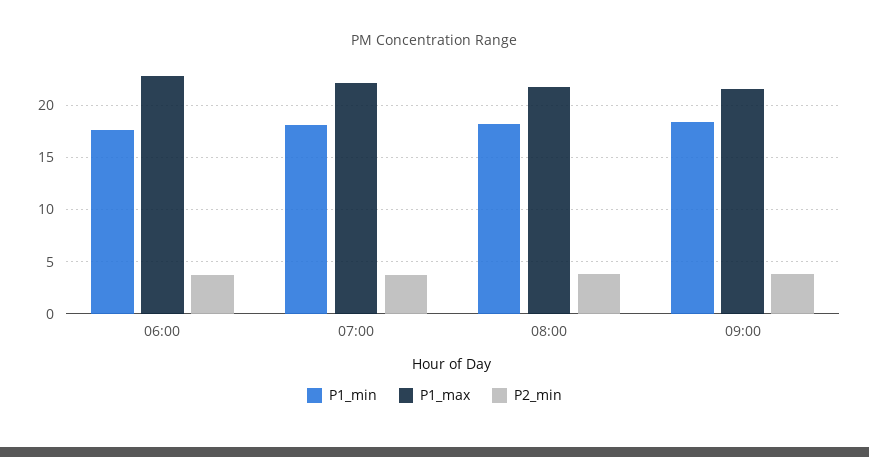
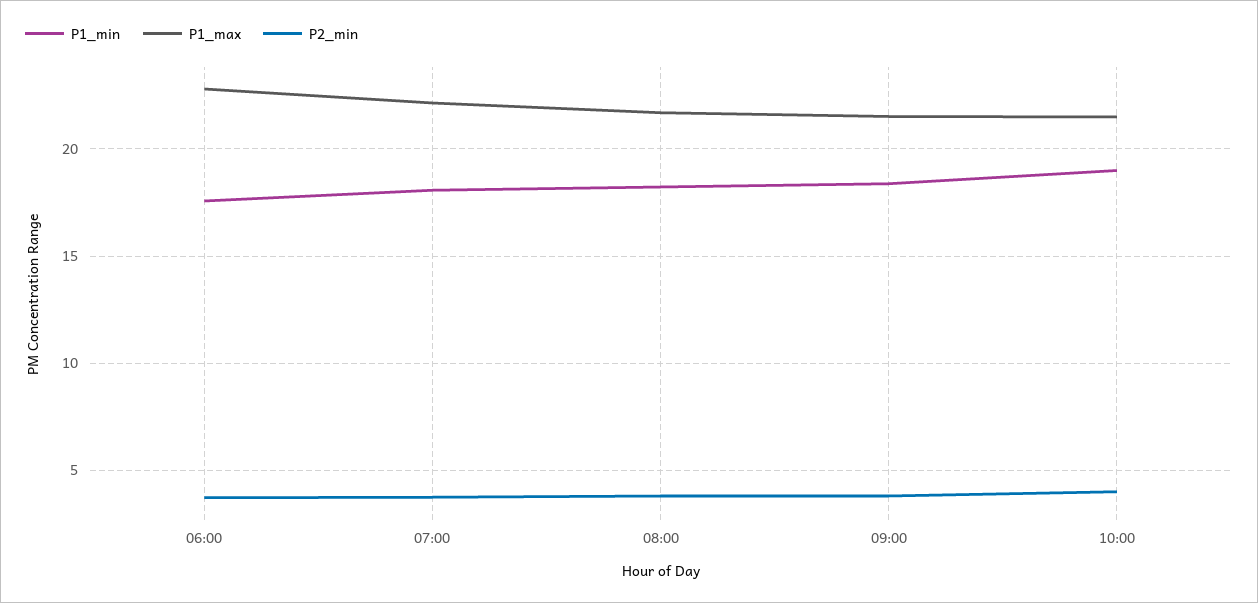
P1_min, 10:00: none -> 19
P1_max, 10:00: none -> 21.5
P2_min, 10:00: none -> 4

